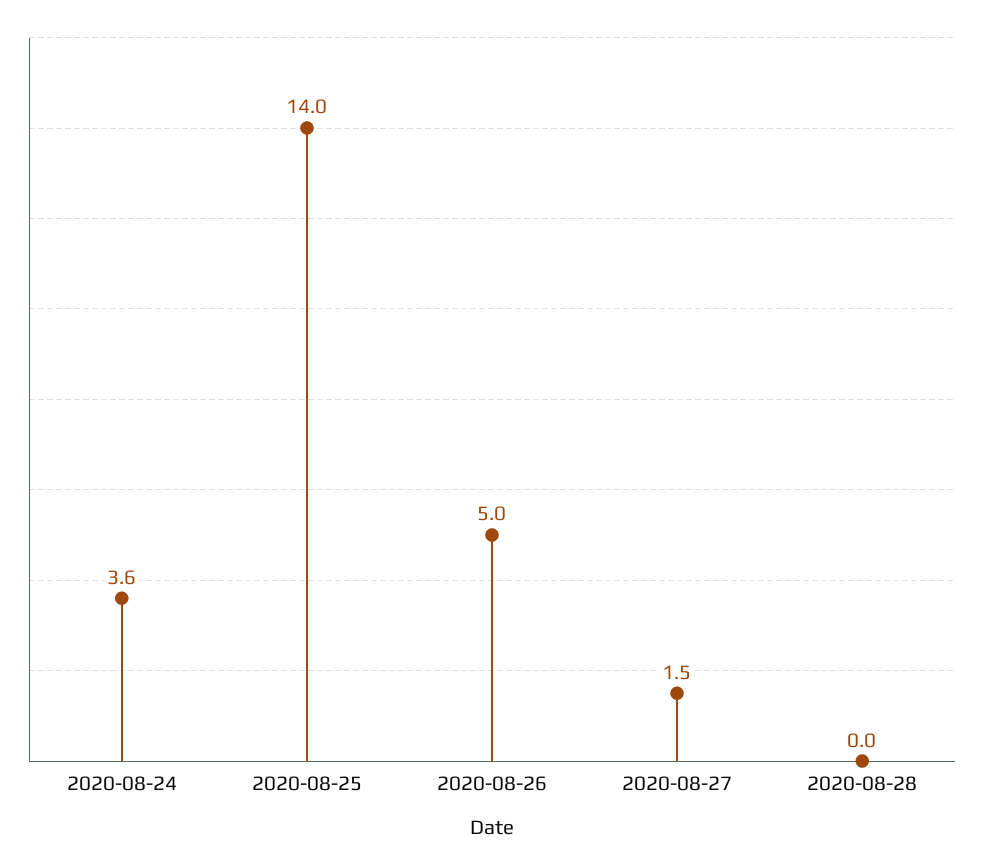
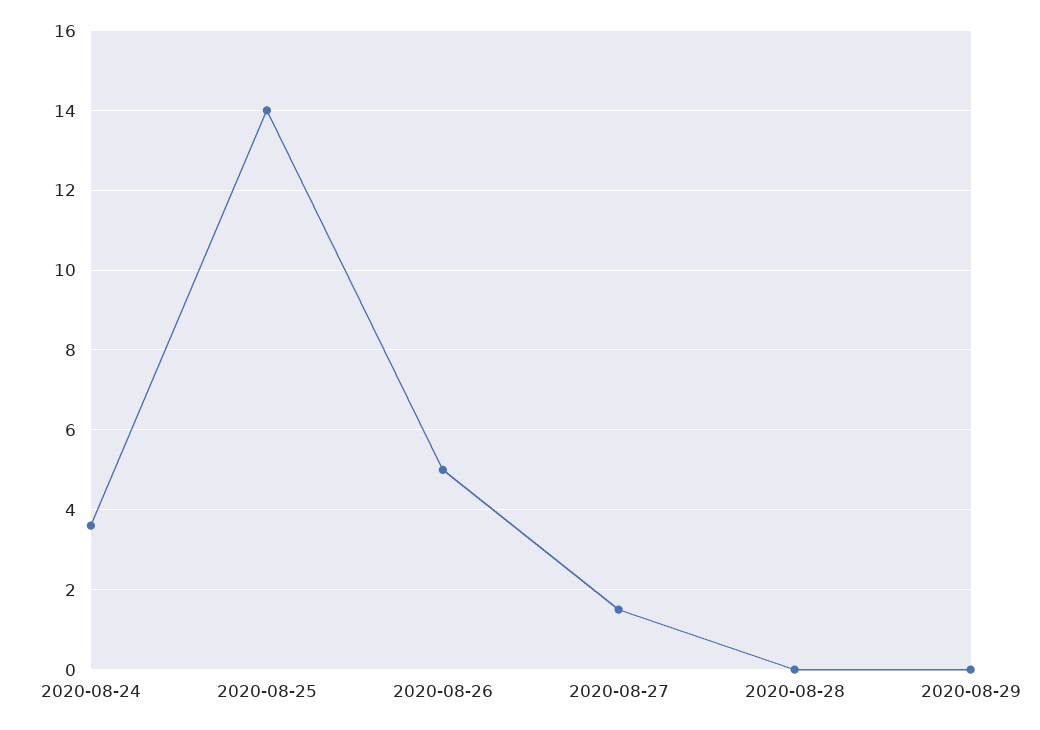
2020-08-29: none -> 0

